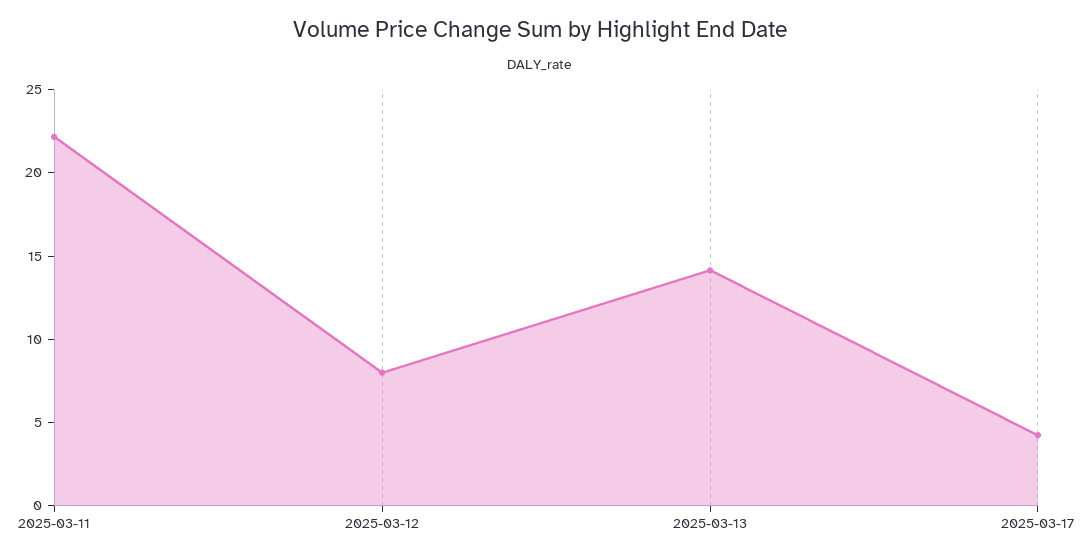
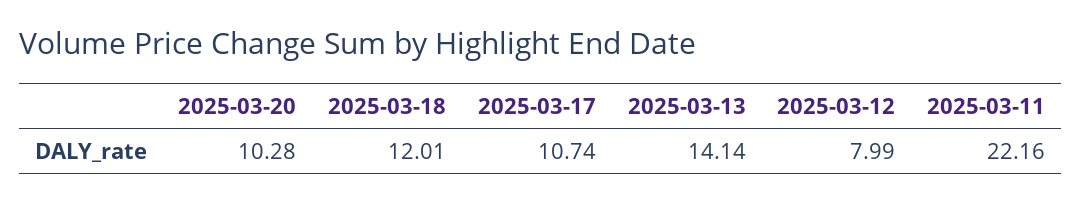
2025-03-17: 4 -> 10.74
2025-03-20: none -> 10.28
2025-03-18: none -> 12.01

